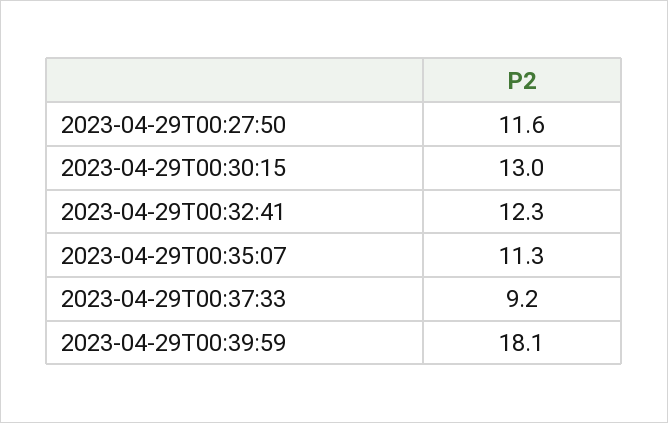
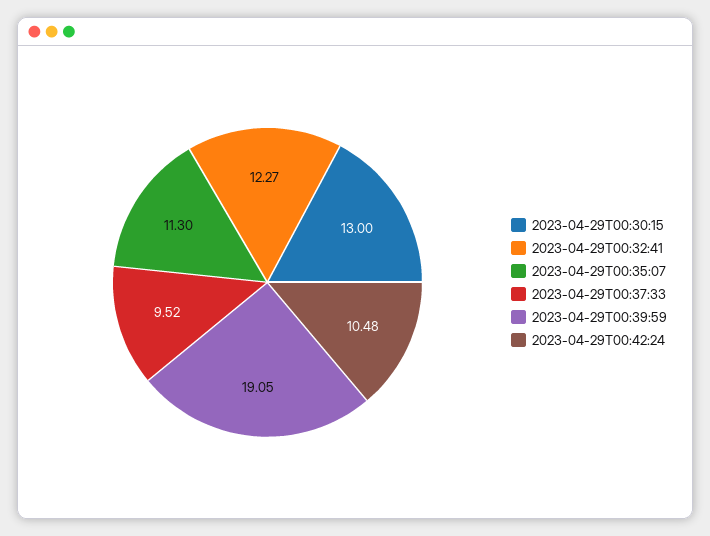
2023-04-29T00:27:50: 11.6 -> none
2023-04-29T00:37:33: 9.2 -> 9.52
2023-04-29T00:39:59: 18.1 -> 19.05
2023-04-29T00:42:24: none -> 10.48

